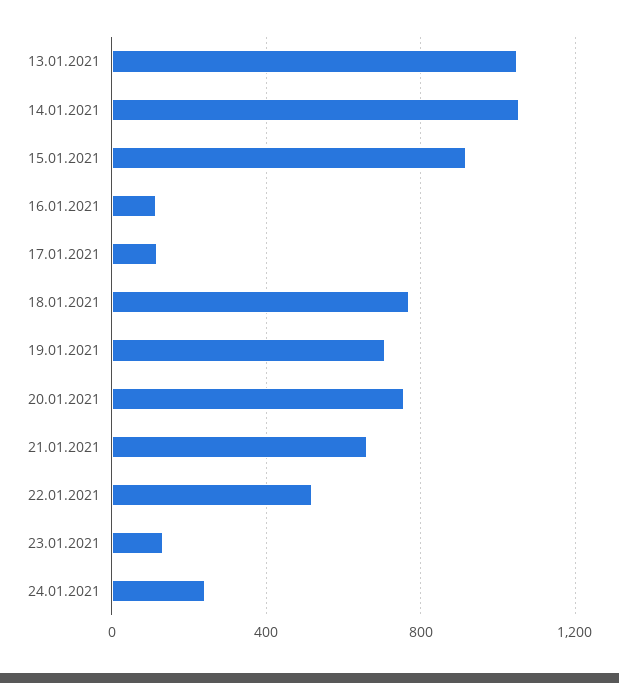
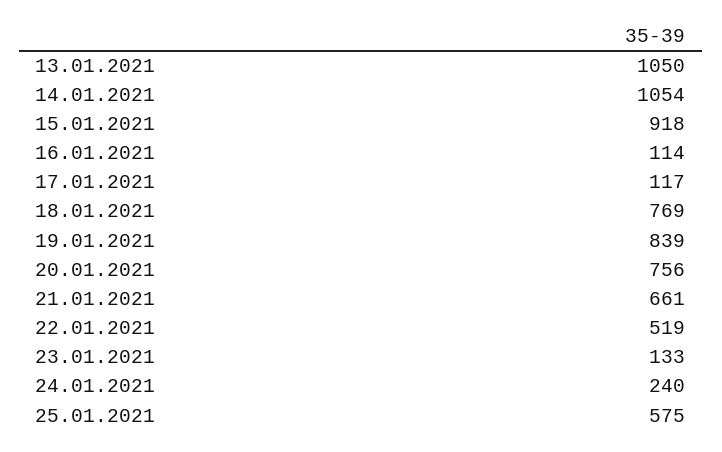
19.01.2021: 700 -> 839
25.01.2021: none -> 575

